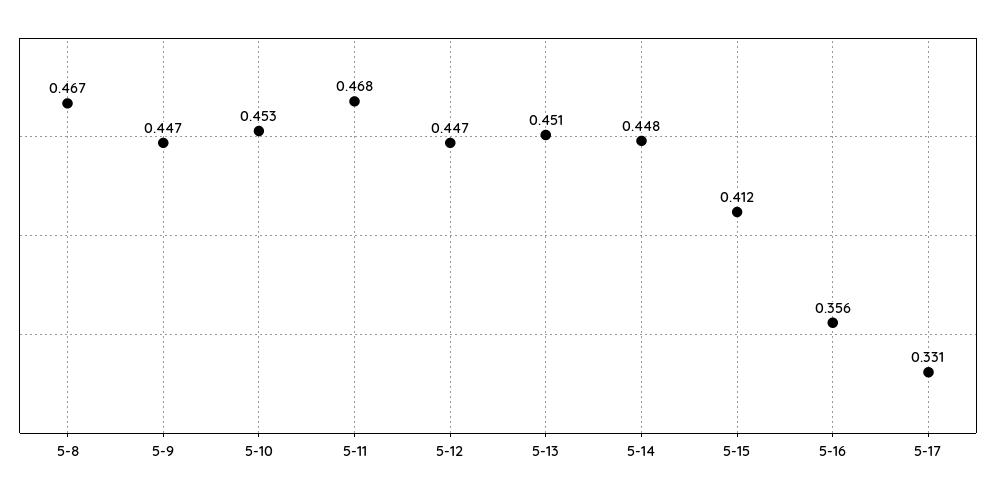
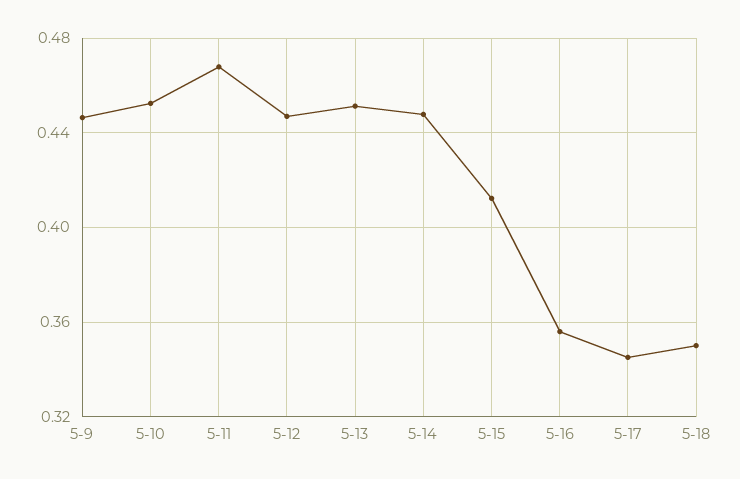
5-8: 0.467 -> none
5-17: 0.331 -> 0.345
5-18: none -> 0.35

